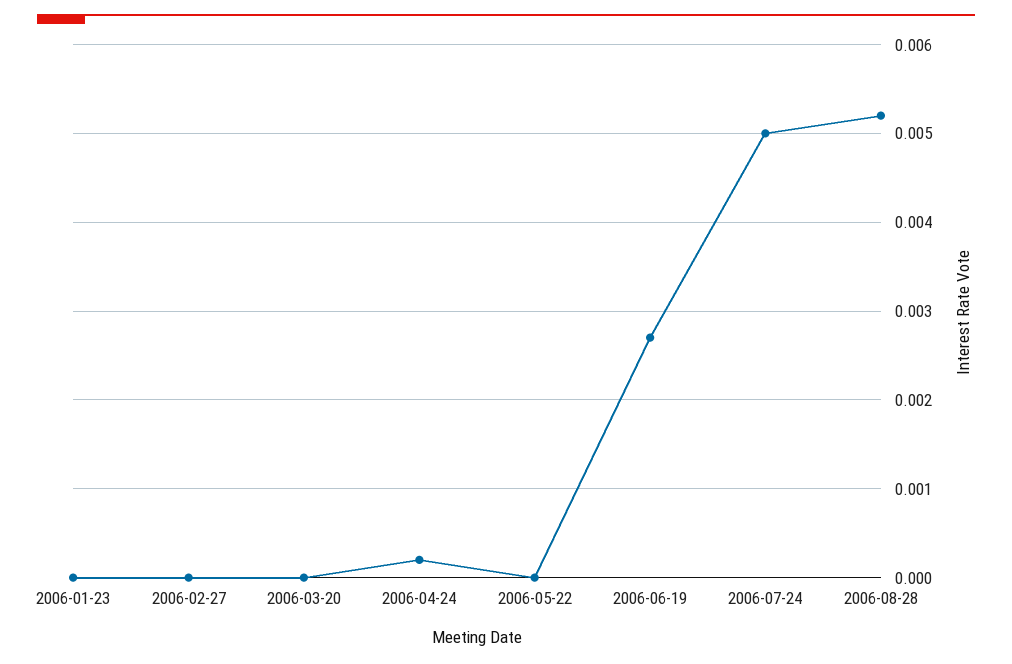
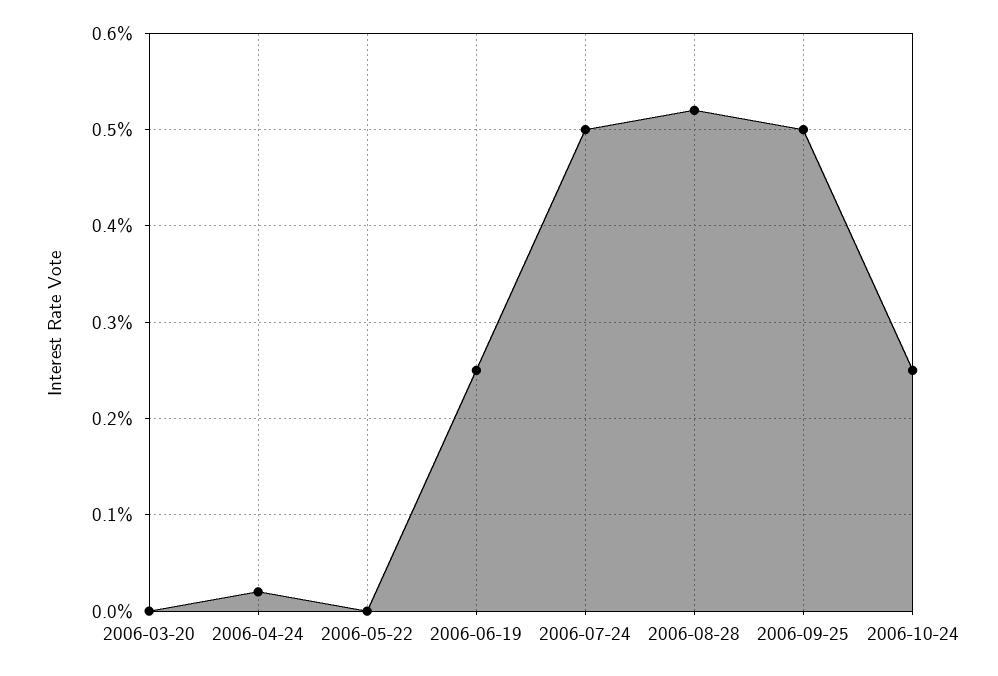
2006-01-23: 0 -> none
2006-02-27: 0 -> none
2006-06-19: 0.0027 -> 0.0025
2006-09-25: none -> 0.005
2006-10-24: none -> 0.0025

